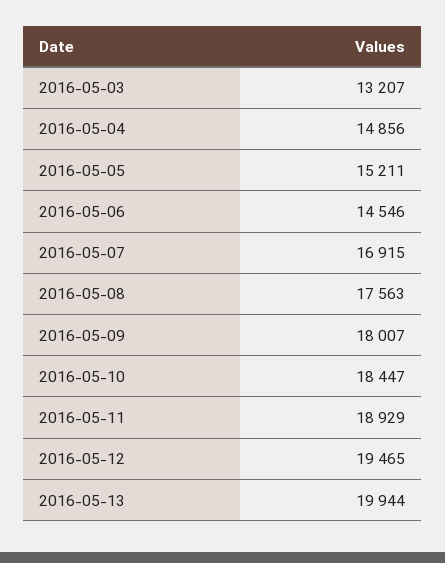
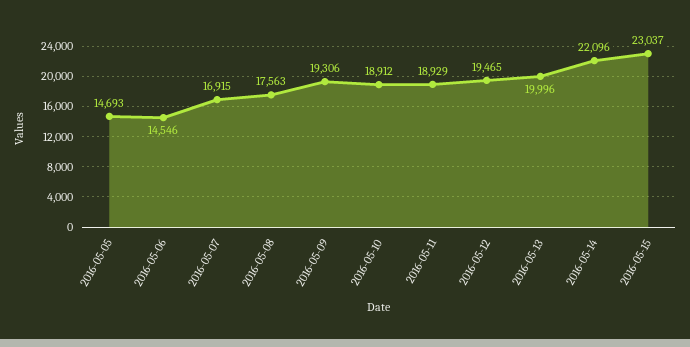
2016-05-03: 13207 -> none
2016-05-04: 14856 -> none
2016-05-05: 15211 -> 14693
2016-05-09: 18007 -> 19306
2016-05-10: 18447 -> 18912
2016-05-13: 19944 -> 19996
2016-05-14: none -> 22096
2016-05-15: none -> 23037

